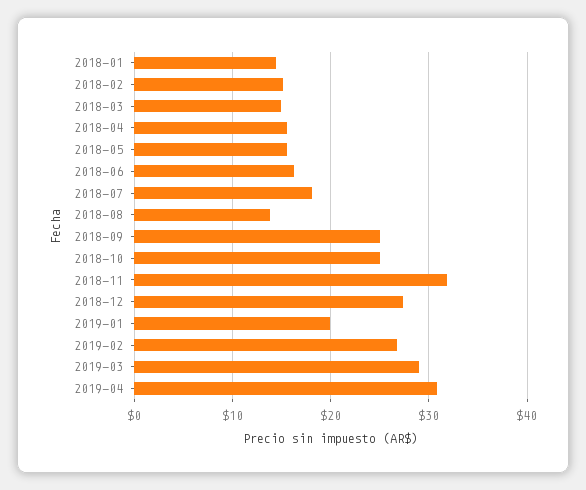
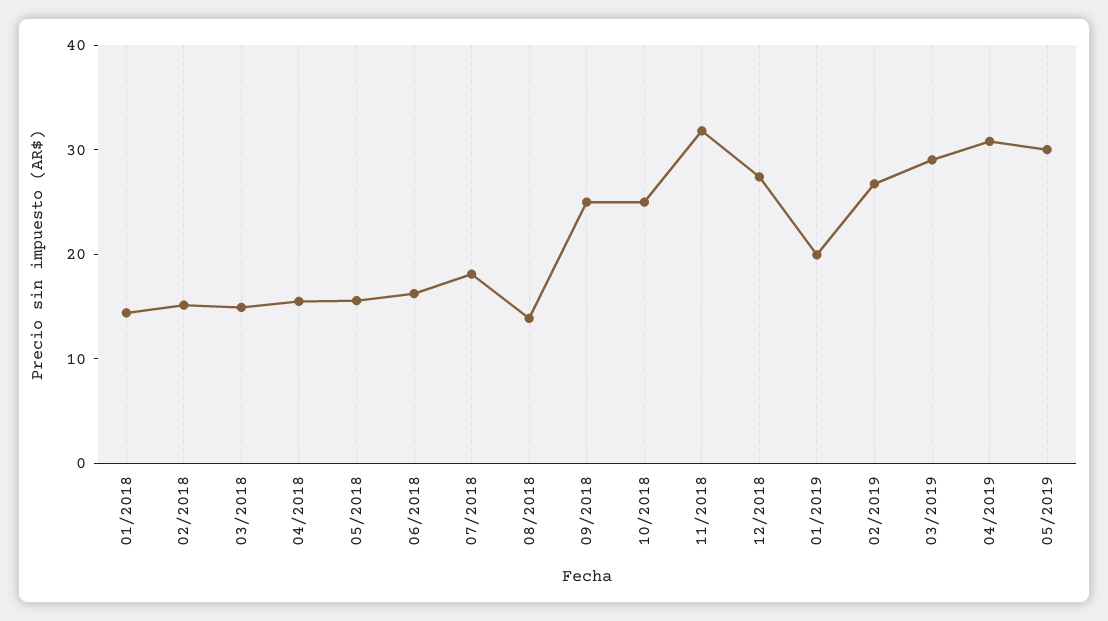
05/2019: none -> 30

